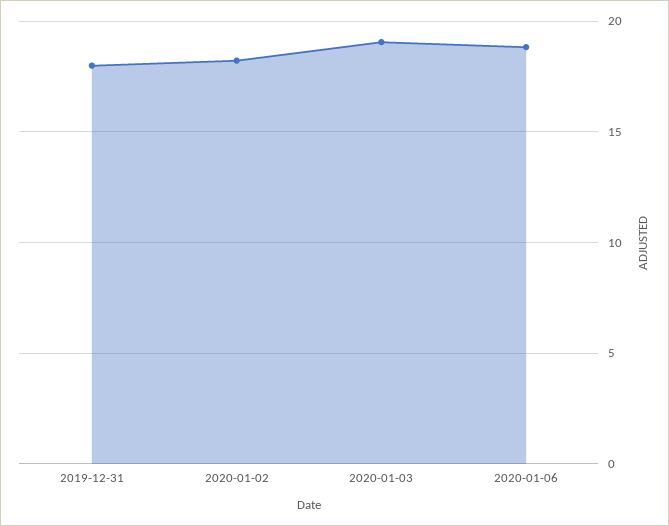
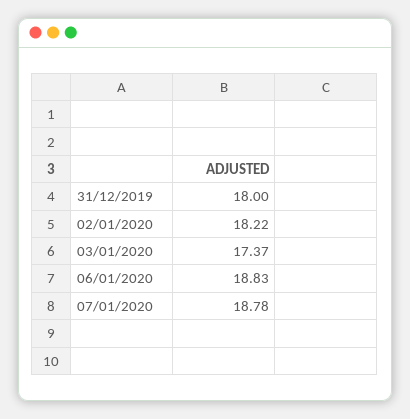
2020-01-03: 19 -> 17.37
07/01/2020: none -> 18.78

